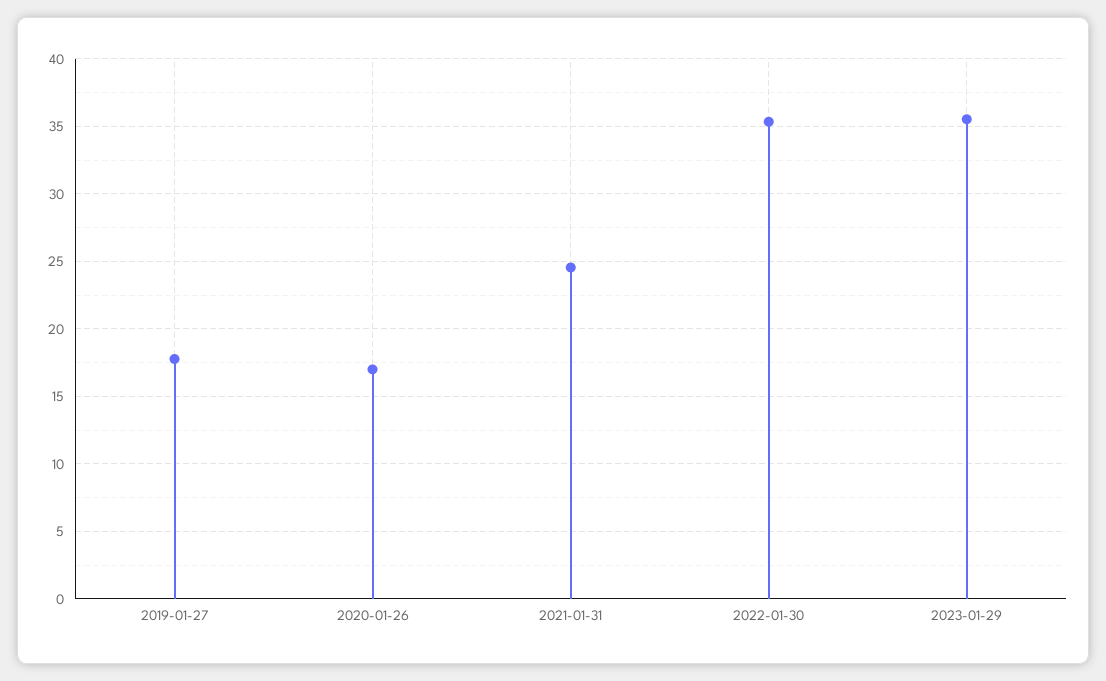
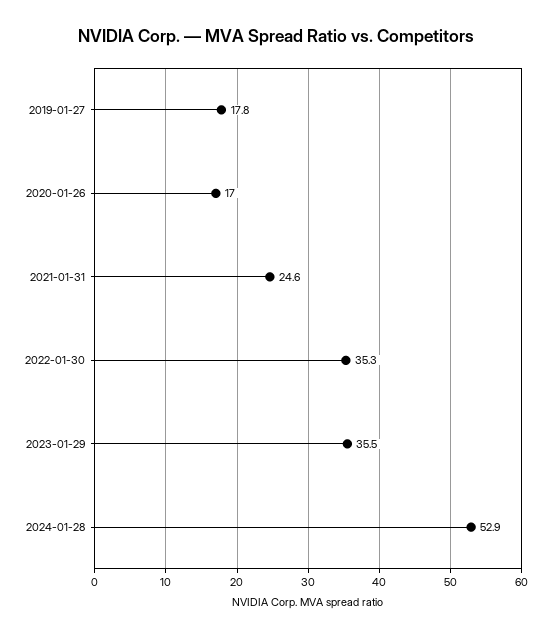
2024-01-28: none -> 52.9

